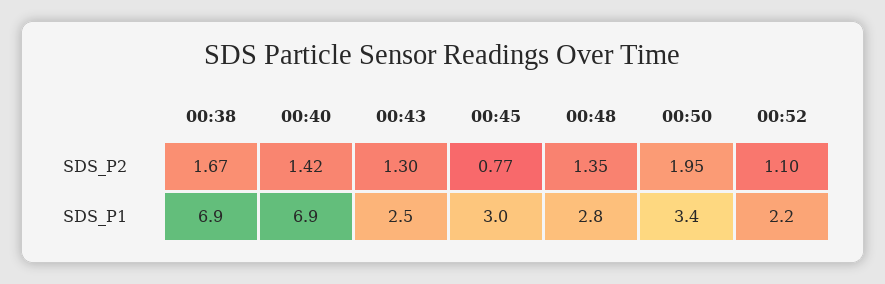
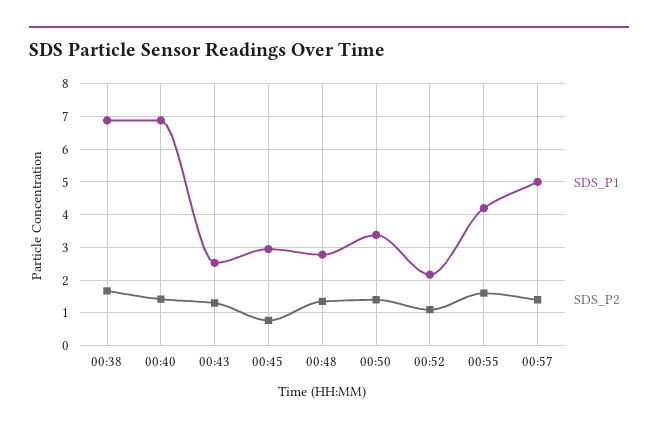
SDS_P2, 00:50: 1.95 -> 1.4
SDS_P1, 00:55: none -> 4.2
SDS_P2, 00:55: none -> 1.6
SDS_P1, 00:57: none -> 5
SDS_P2, 00:57: none -> 1.4

